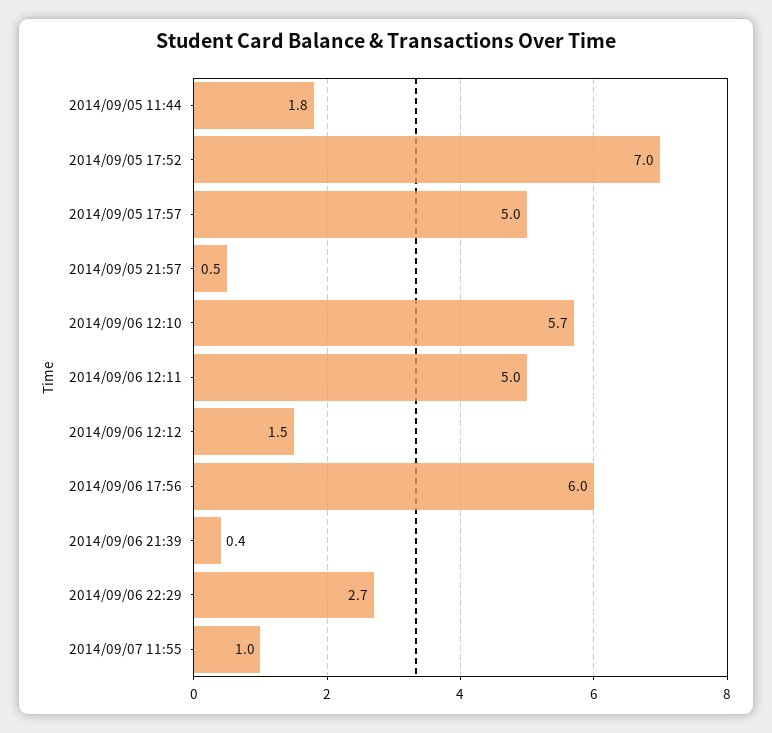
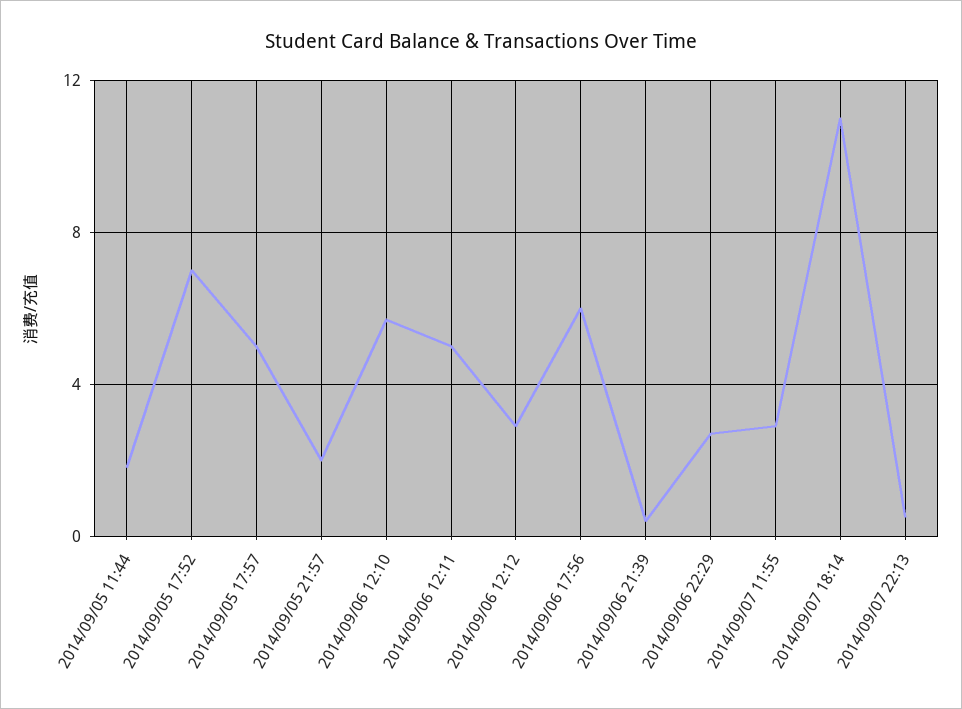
2014/09/05 21:57: 0.5 -> 2
2014/09/06 12:12: 1.5 -> 3
2014/09/07 11:55: 1 -> 3
2014/09/07 18:14: none -> 11
2014/09/07 22:13: none -> 0.5

